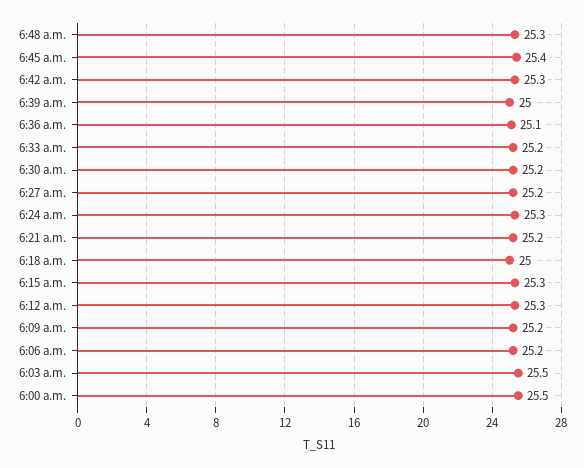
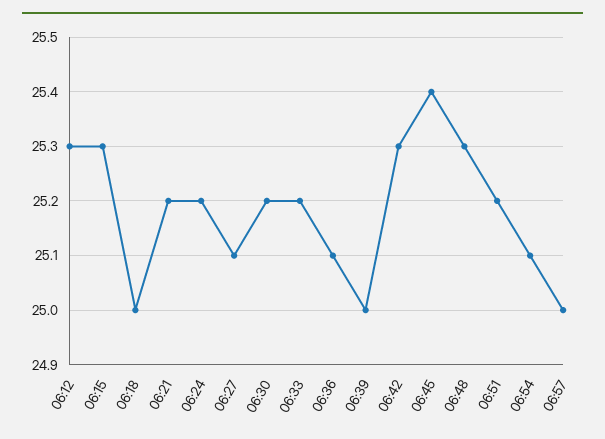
6:27 a.m.: 25.2 -> 25.1
6:24 a.m.: 25.3 -> 25.2
6:09 a.m.: 25.2 -> none
6:06 a.m.: 25.2 -> none
6:03 a.m.: 25.5 -> none
6:00 a.m.: 25.5 -> none
06:51: none -> 25.2
06:54: none -> 25.1
06:57: none -> 25

